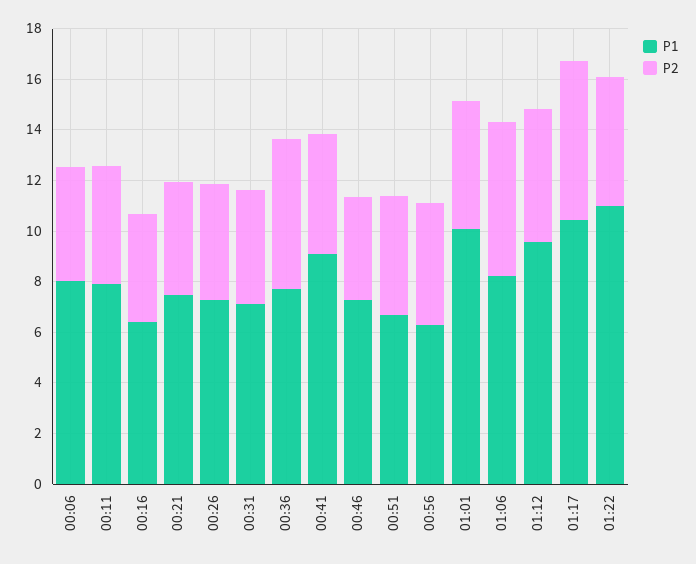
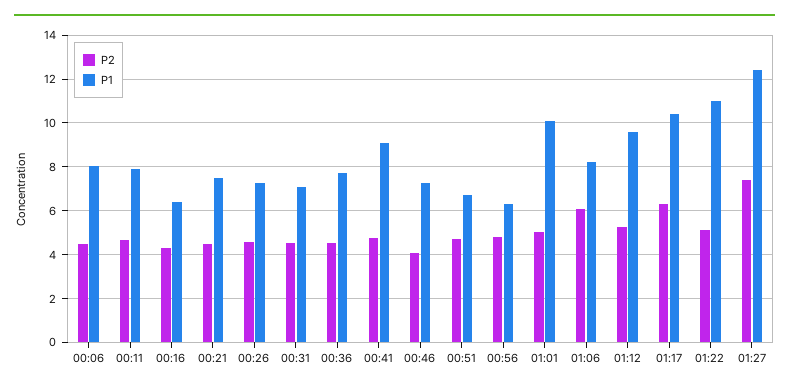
P2, 00:36: 6 -> 4.5
P2, 01:27: none -> 7.5
P1, 01:27: none -> 12.5

